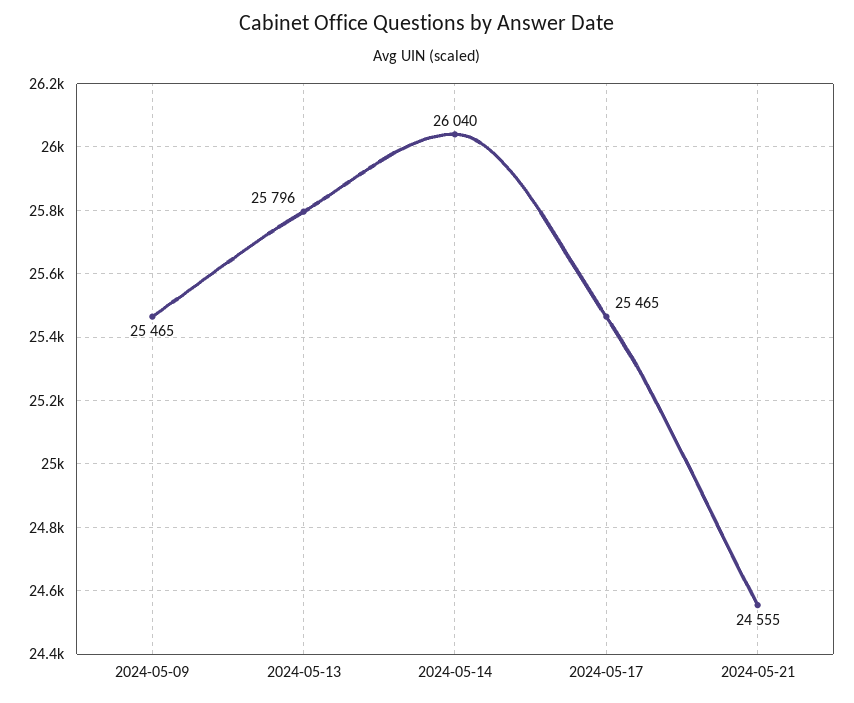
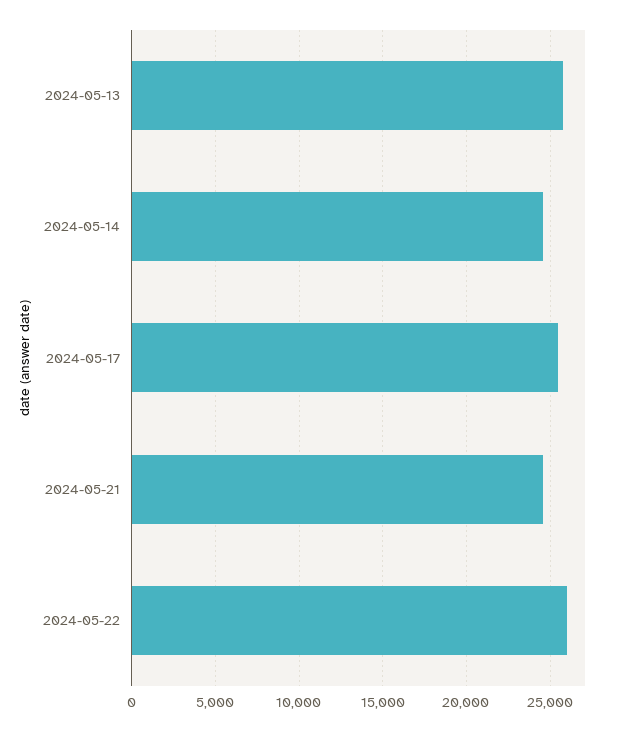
2024-05-09: 25465 -> none
2024-05-14: 26040 -> 24500
2024-05-22: none -> 26000

